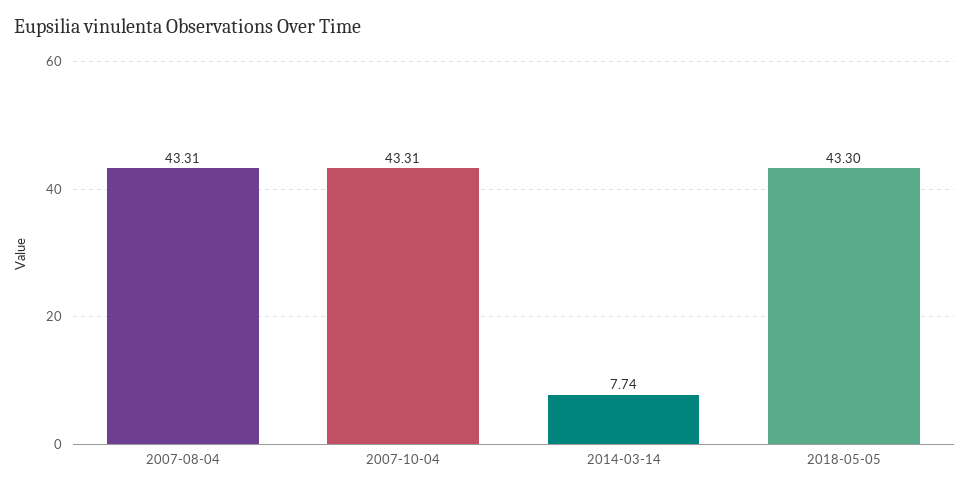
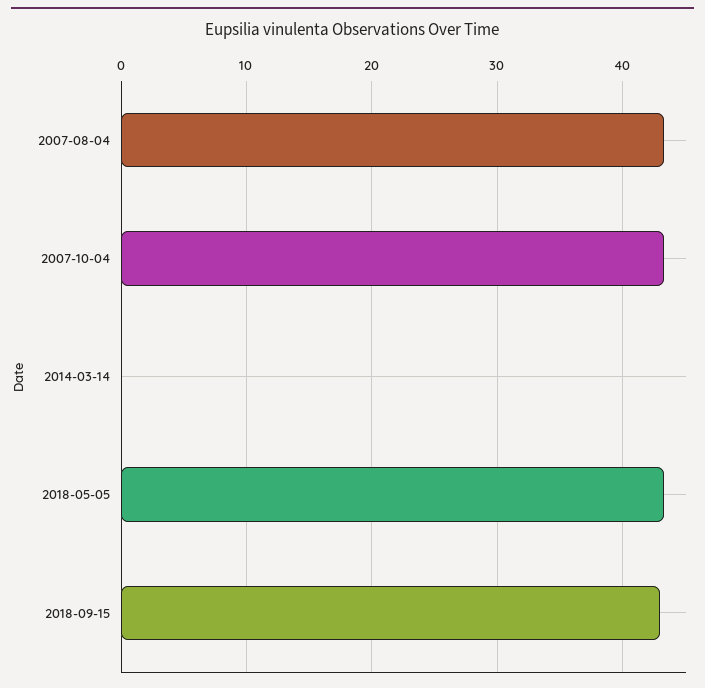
2014-03-14: 7.74 -> 0
2018-09-15: none -> 43

